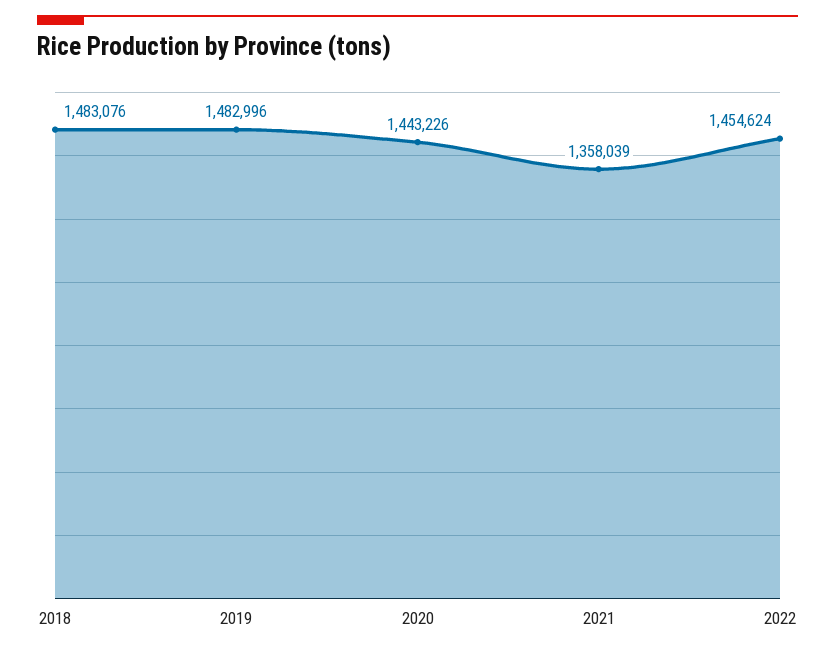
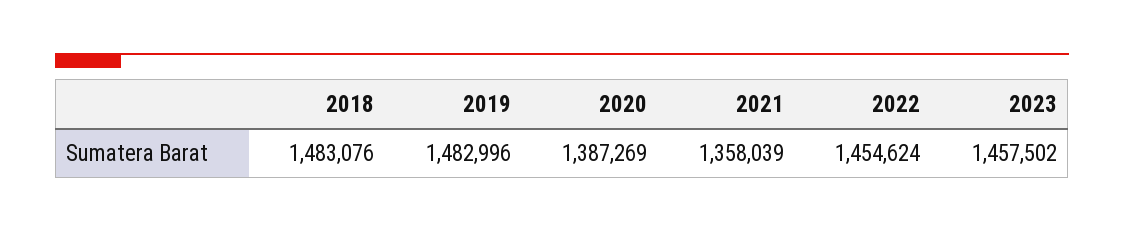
2020: 1443226 -> 1387269
2023: none -> 1457502

